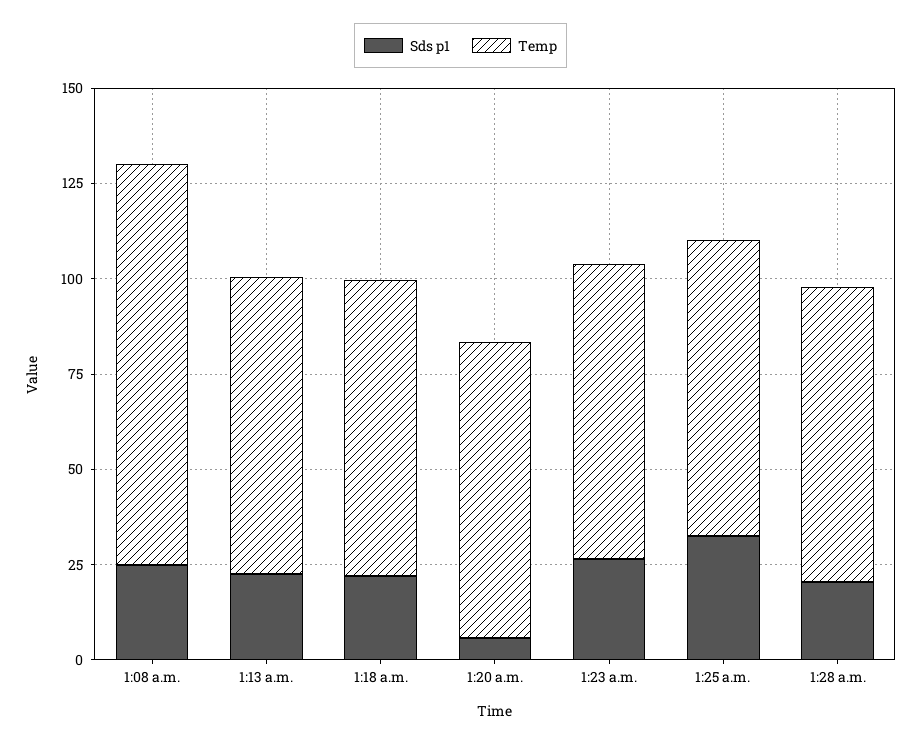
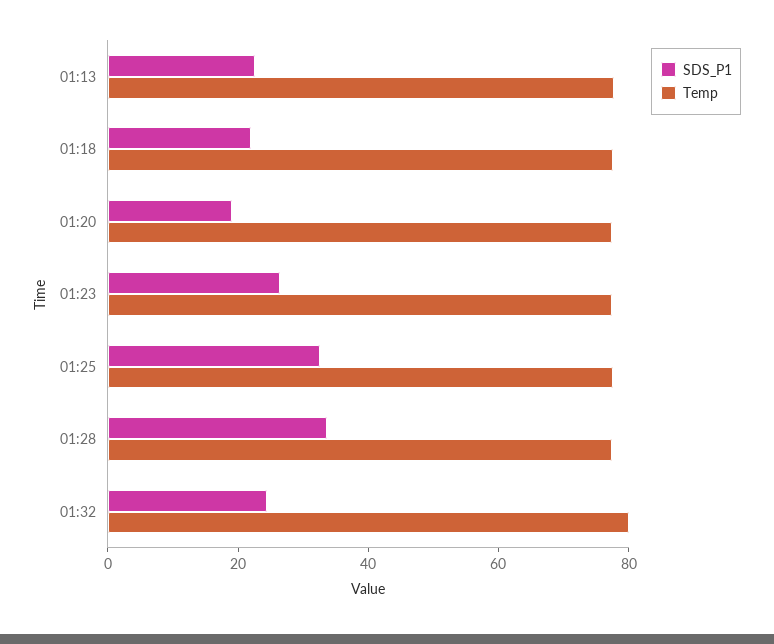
Sds p1, 1:08 a.m.: 25 -> none
Temp, 1:08 a.m.: 105 -> none
Sds p1, 1:20 a.m.: 5 -> 20
Sds p1, 1:28 a.m.: 20 -> 35
Sds p1, 01:32: none -> 25
Temp, 01:32: none -> 80

